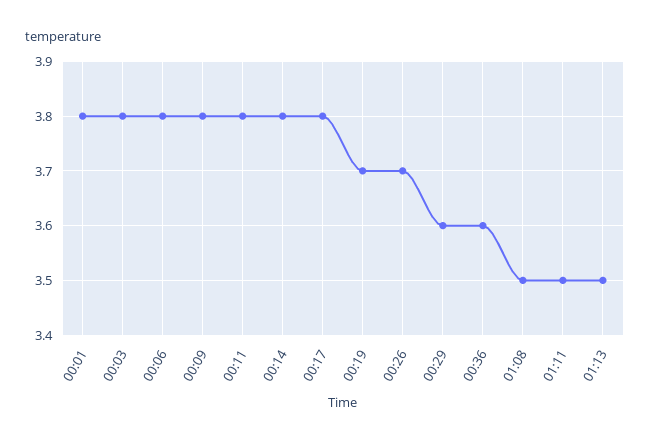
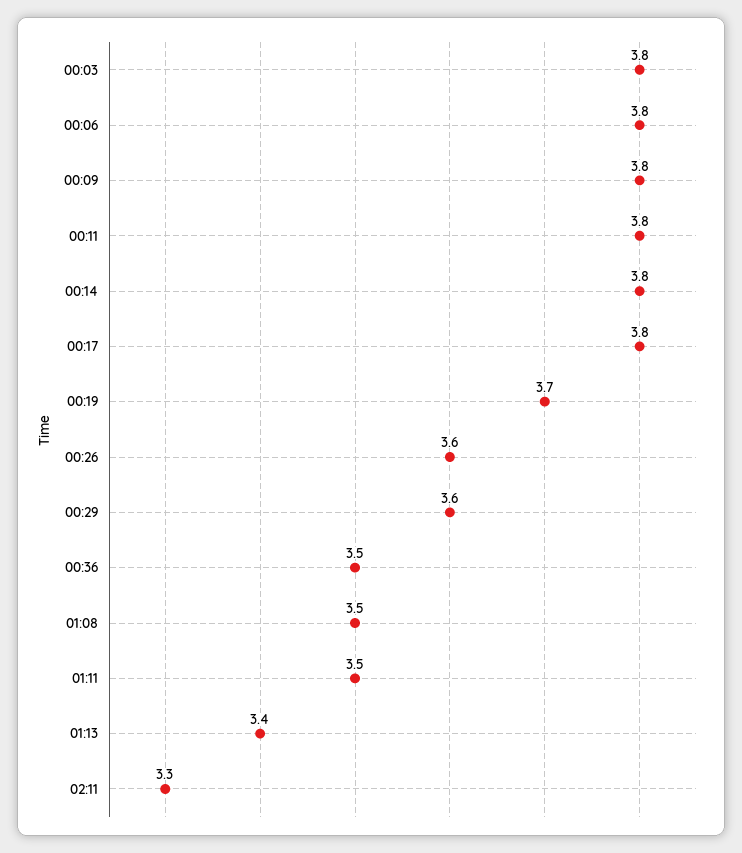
00:01: 3.8 -> none
00:26: 3.7 -> 3.6
00:36: 3.6 -> 3.5
01:13: 3.5 -> 3.4
02:11: none -> 3.3

